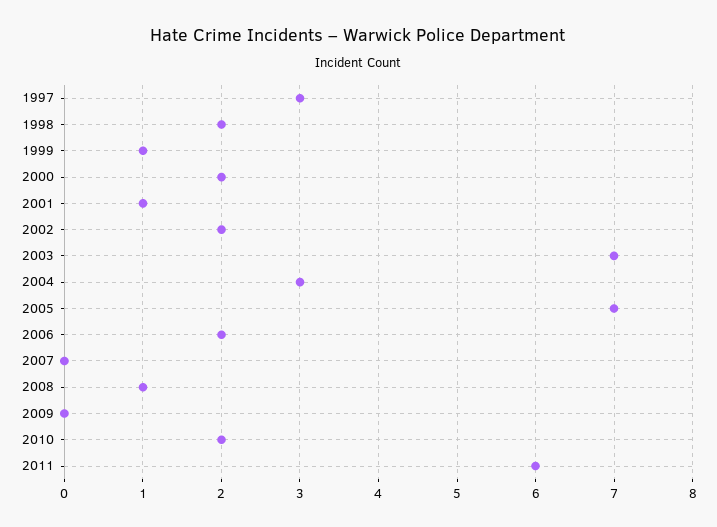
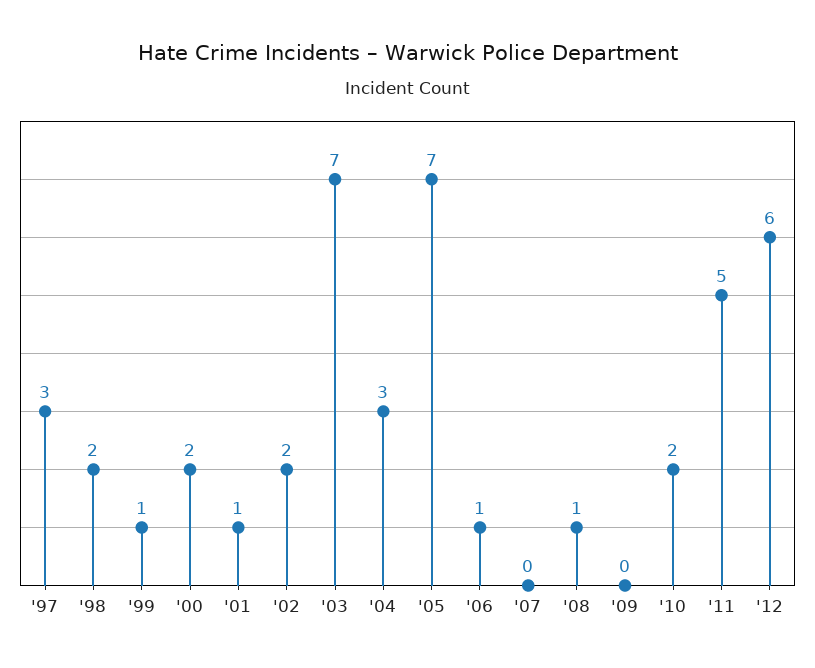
2006: 2 -> 1
2011: 6 -> 5
'12: none -> 6

